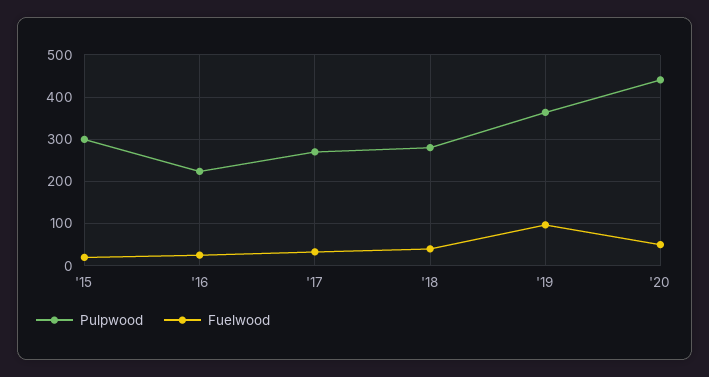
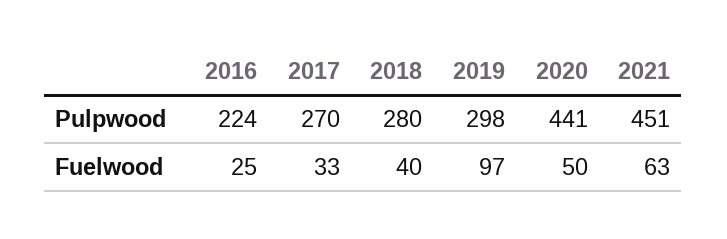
Pulpwood, '15: 300 -> none
Fuelwood, '15: 20 -> none
Pulpwood, '19: 360 -> 298
Pulpwood, 2021: none -> 451
Fuelwood, 2021: none -> 63

